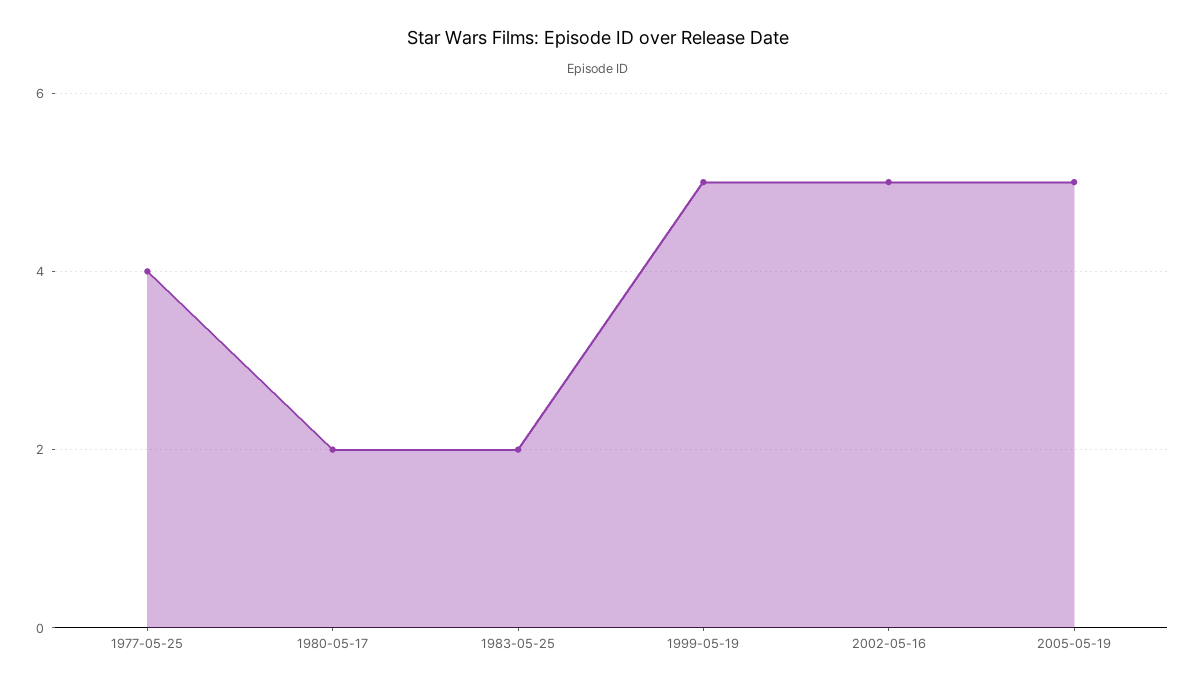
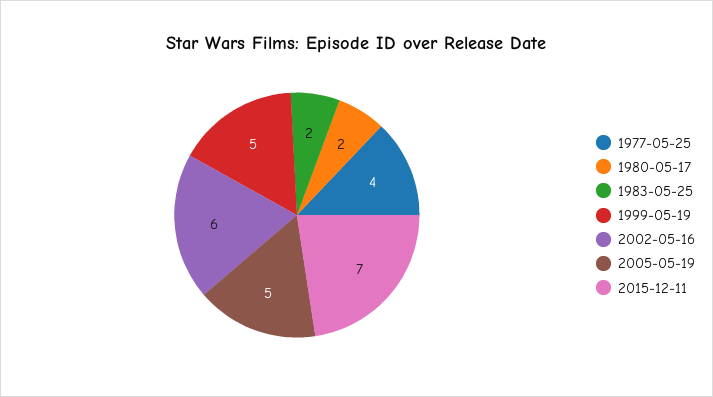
2002-05-16: 5 -> 6
2015-12-11: none -> 7

